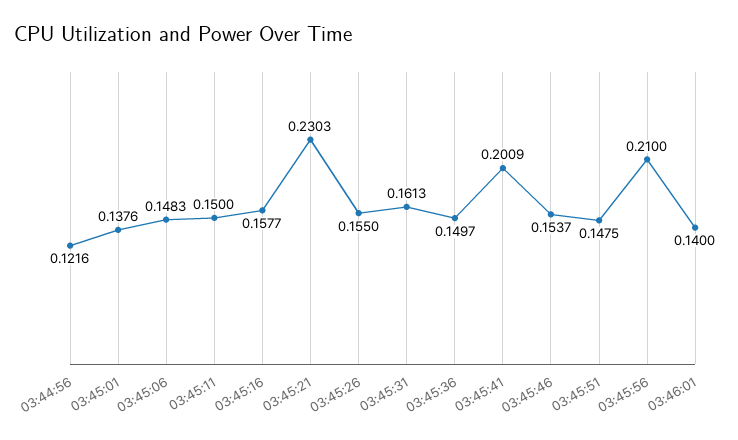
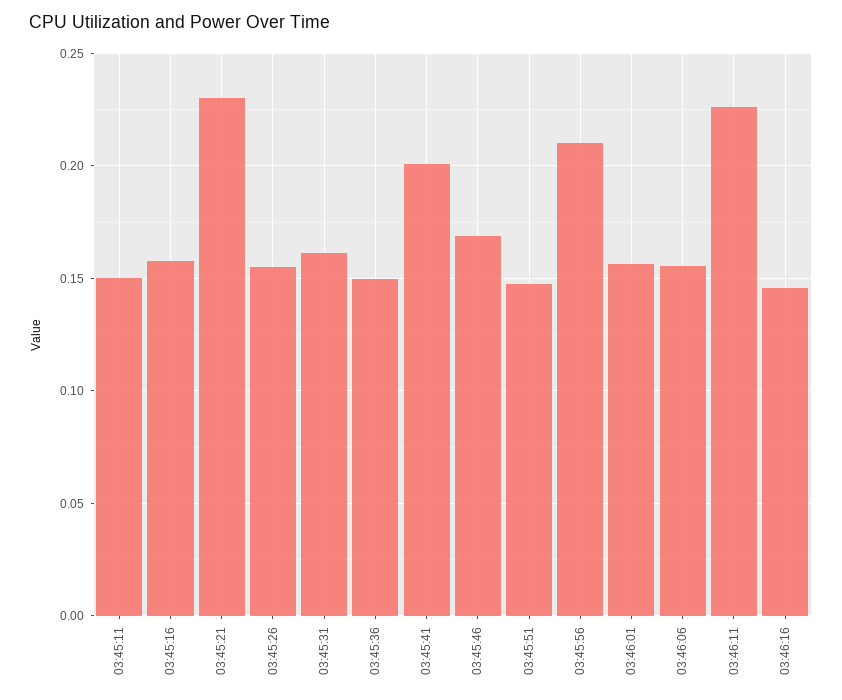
03:44:56: 0.1216 -> none
03:45:01: 0.1376 -> none
03:45:06: 0.1483 -> none
03:45:46: 0.1537 -> 0.17
03:46:01: 0.14 -> 0.155
03:46:06: none -> 0.155
03:46:11: none -> 0.225
03:46:16: none -> 0.145

